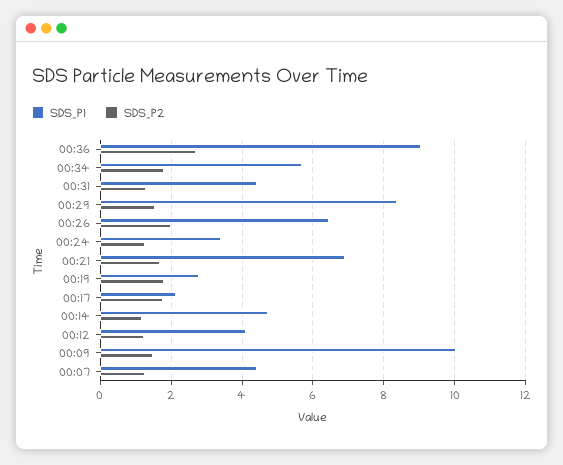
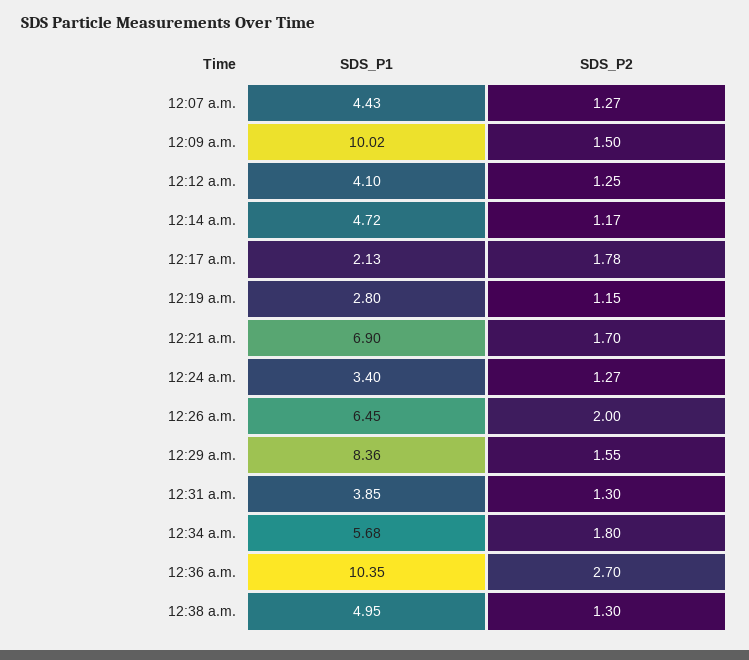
SDS_P1, 00:36: 9 -> 10.35
SDS_P1, 00:31: 4.4 -> 3.85
SDS_P2, 00:19: 1.8 -> 1.15
SDS_P1, 12:38 a.m.: none -> 4.95
SDS_P2, 12:38 a.m.: none -> 1.3

